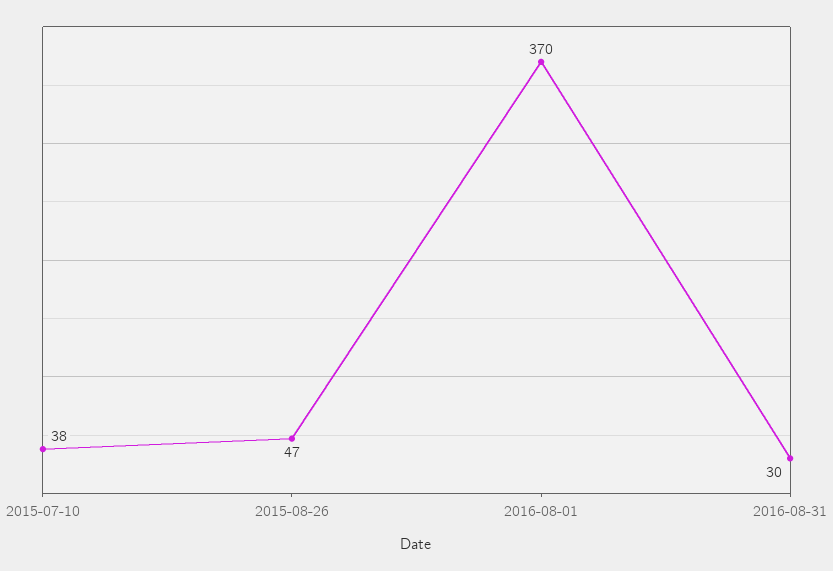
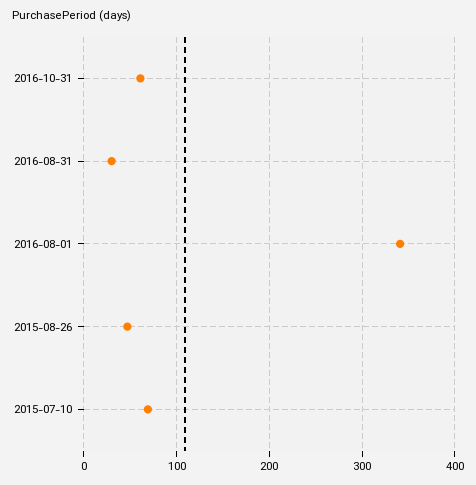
2015-07-10: 38 -> 70
2016-08-01: 370 -> 340
2016-10-31: none -> 60

